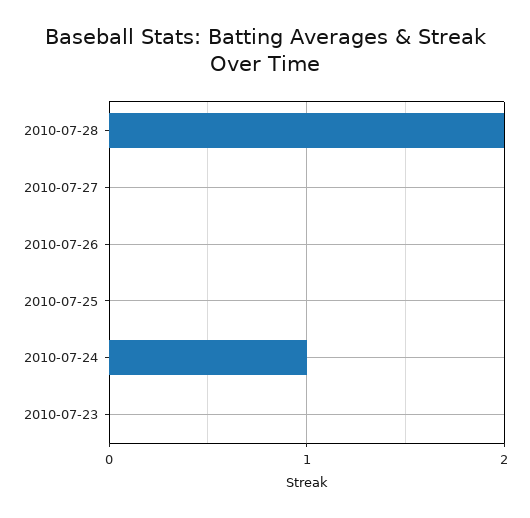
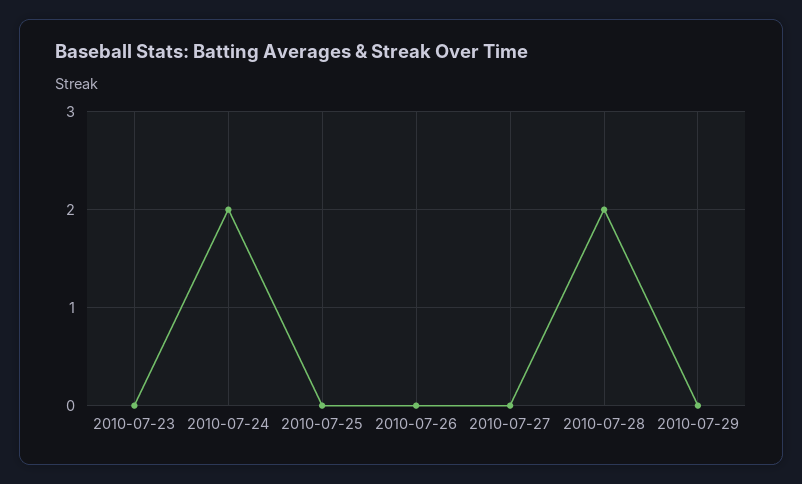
2010-07-24: 1 -> 2
2010-07-29: none -> 0

